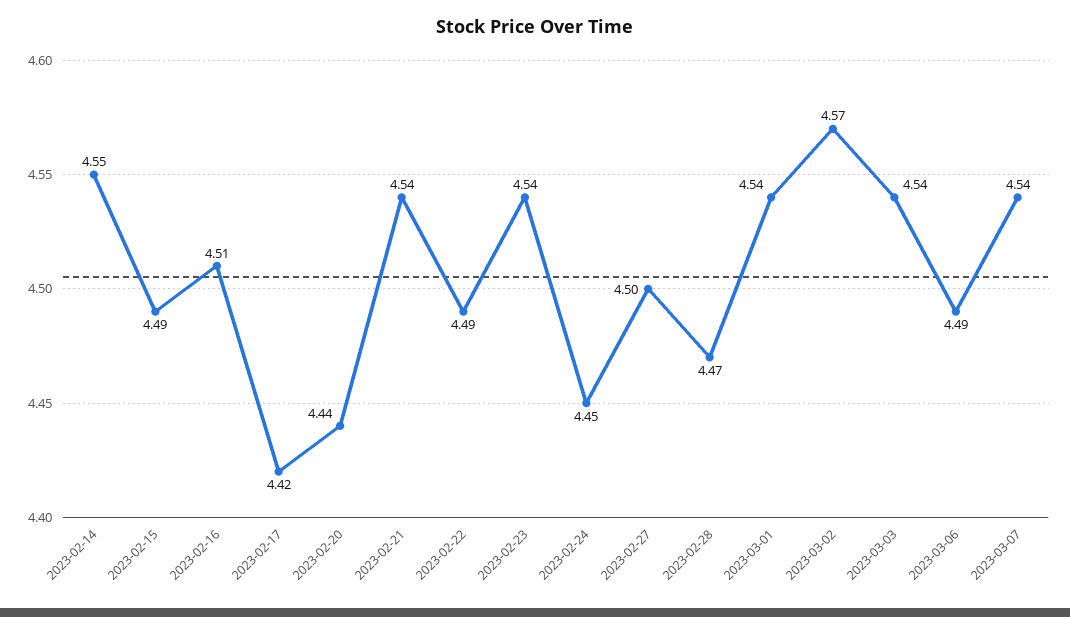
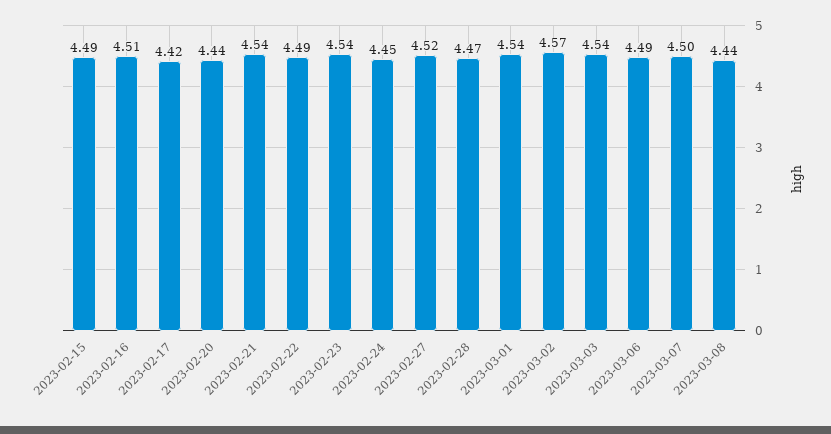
2023-02-14: 4.55 -> none
2023-02-27: 4.5 -> 4.52
2023-03-07: 4.54 -> 4.5
2023-03-08: none -> 4.44

